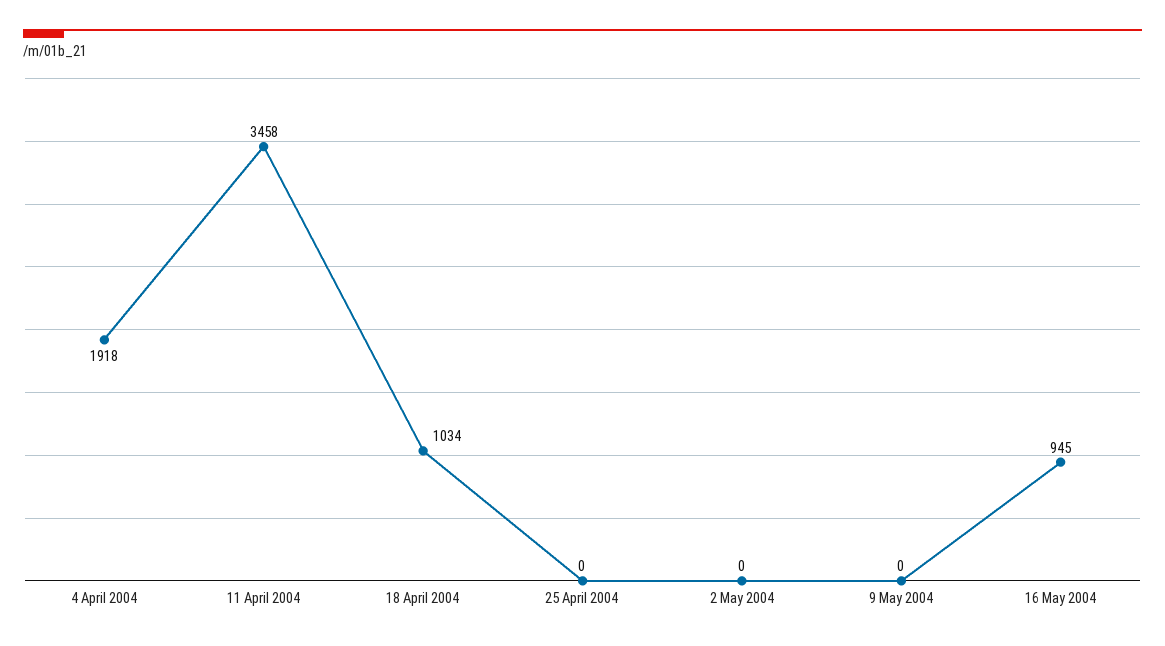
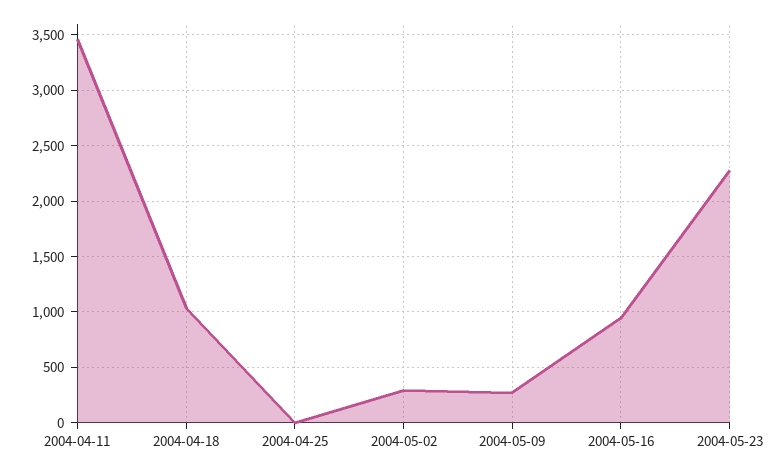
4 April 2004: 1918 -> none
2 May 2004: 0 -> 300
9 May 2004: 0 -> 300
2004-05-23: none -> 2300

